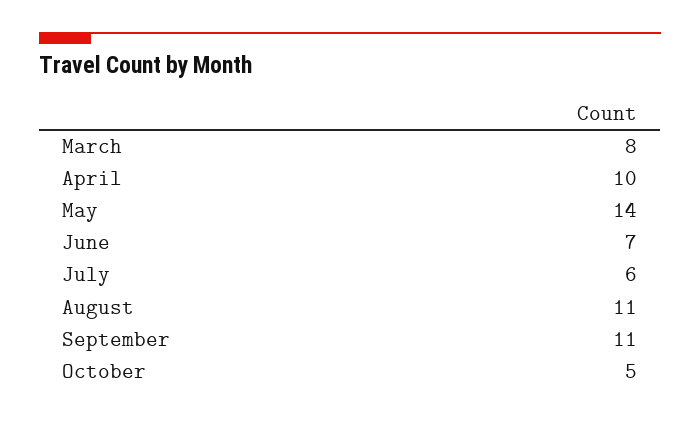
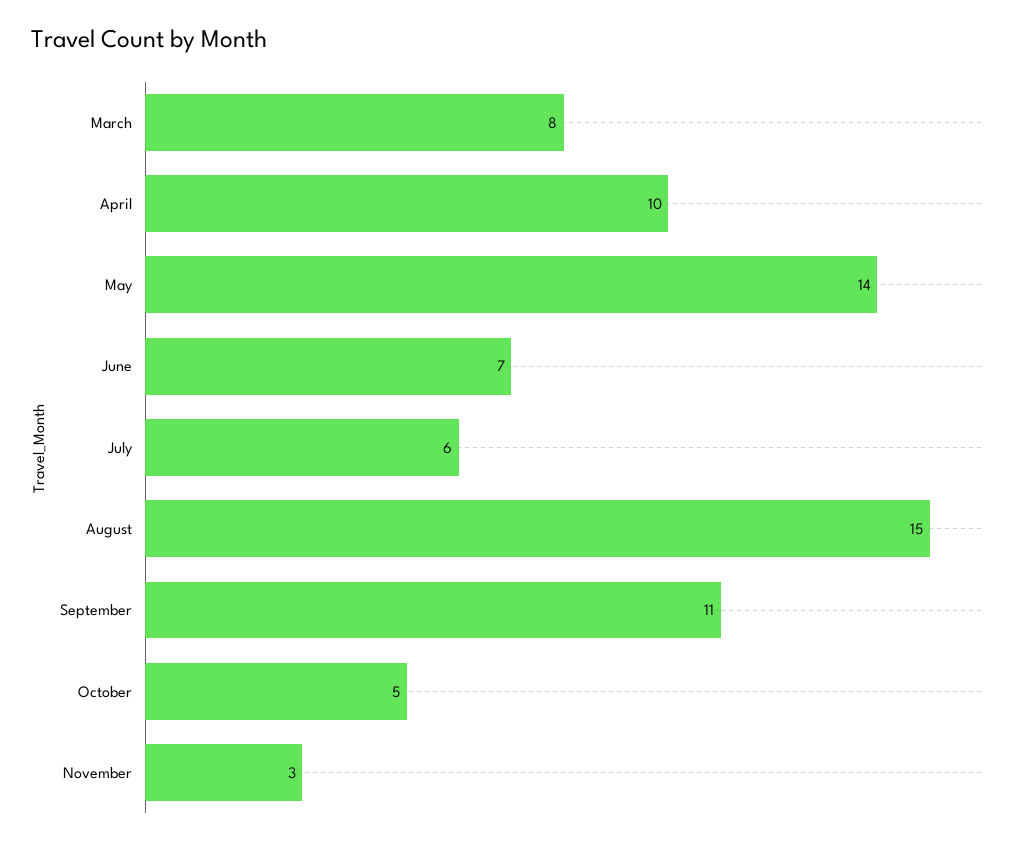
August: 11 -> 15
November: none -> 3

